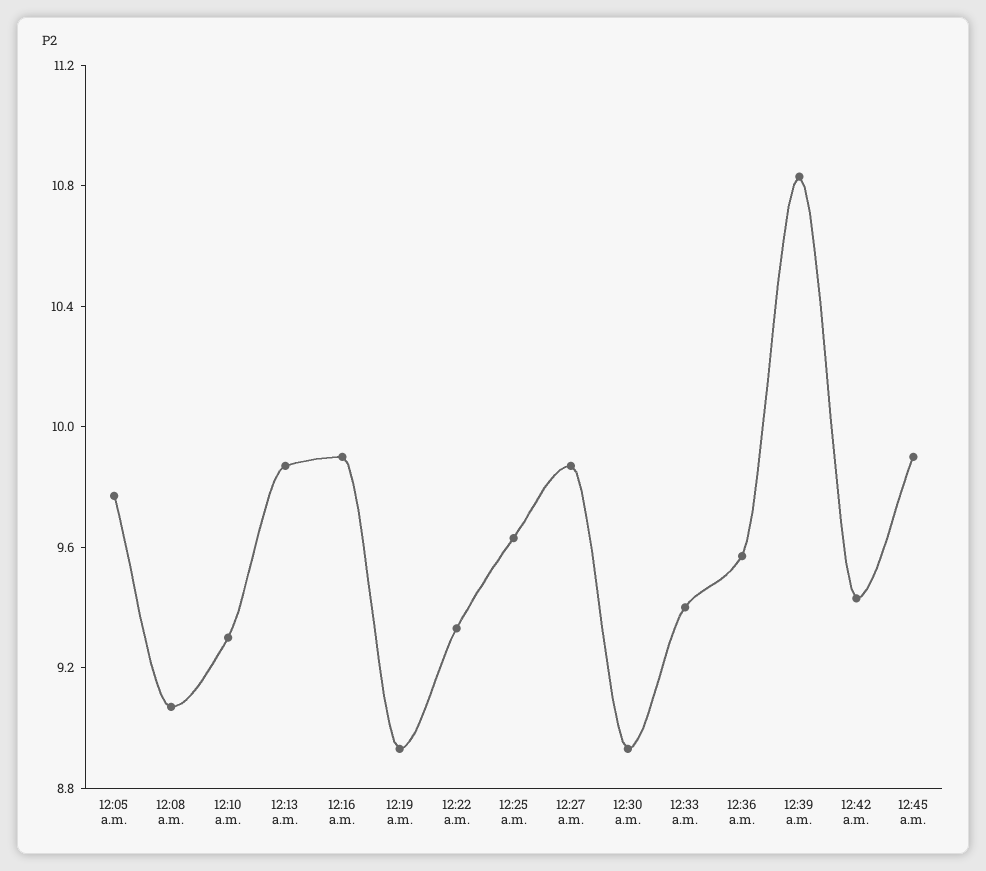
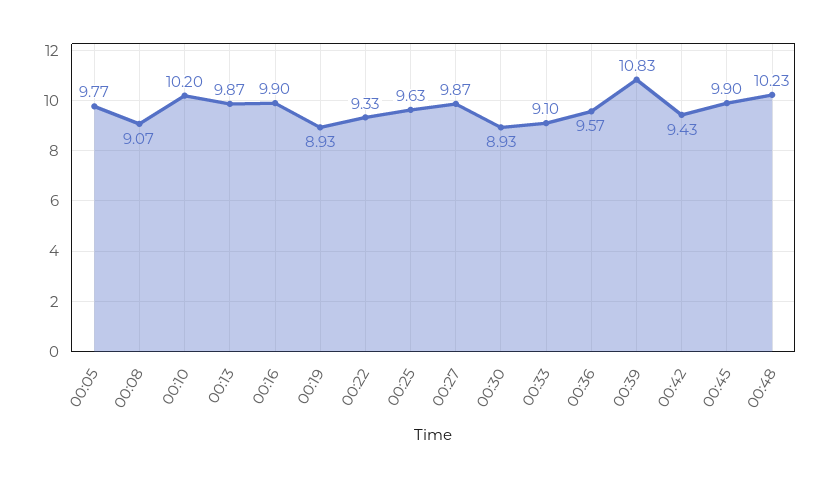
12:10 a.m.: 9.3 -> 10.2
12:33 a.m.: 9.4 -> 9.1
00:48: none -> 10.23

